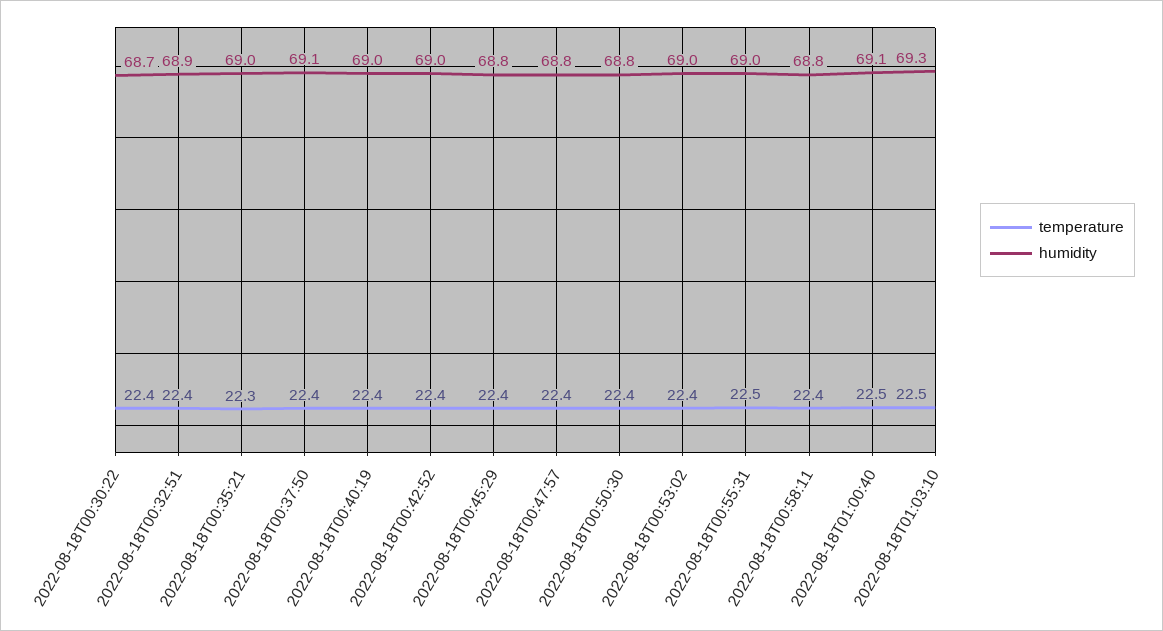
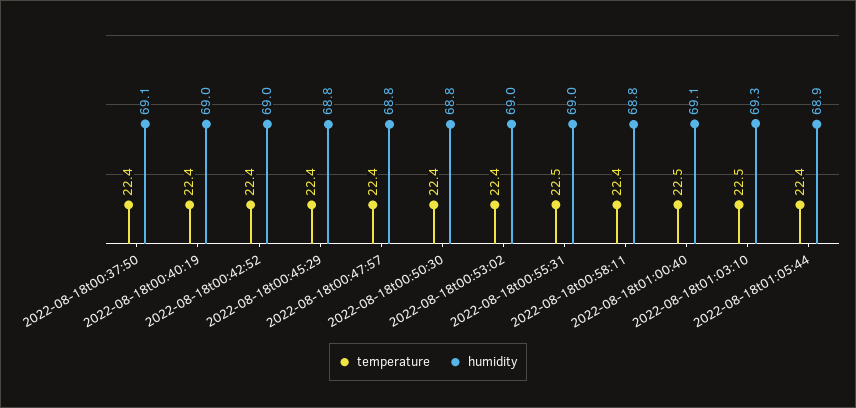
temperature, 2022-08-18T00:30:22: 22.4 -> none
humidity, 2022-08-18T00:30:22: 68.7 -> none
temperature, 2022-08-18T00:32:51: 22.4 -> none
humidity, 2022-08-18T00:32:51: 68.9 -> none
temperature, 2022-08-18T00:35:21: 22.3 -> none
humidity, 2022-08-18T00:35:21: 69 -> none
temperature, 2022-08-18t01:05:44: none -> 22.4
humidity, 2022-08-18t01:05:44: none -> 68.9

